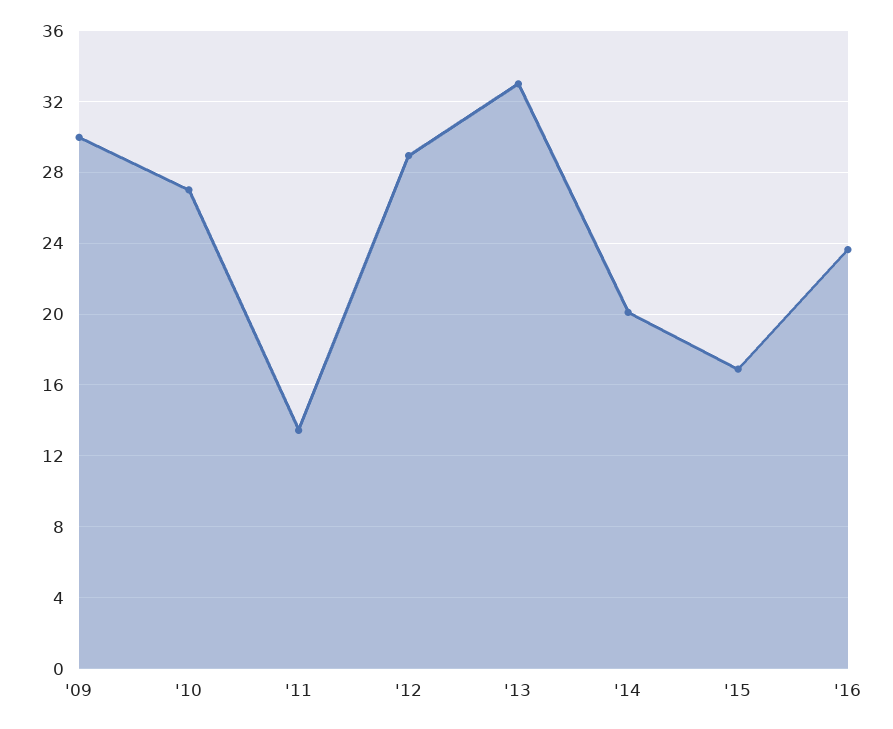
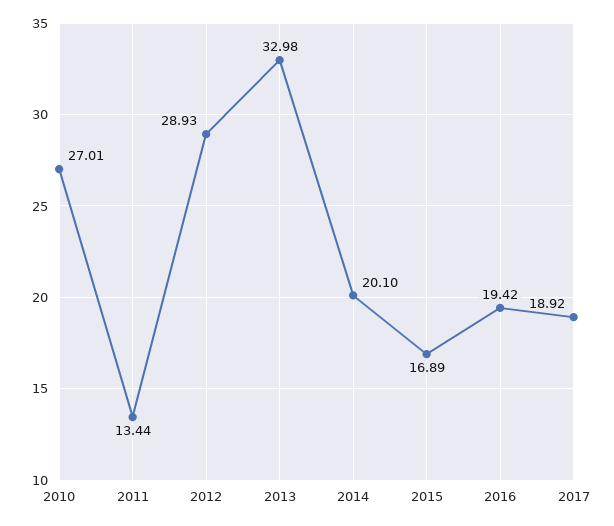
'09: 30 -> none
'16: 23.5 -> 19.42
2017: none -> 18.92

